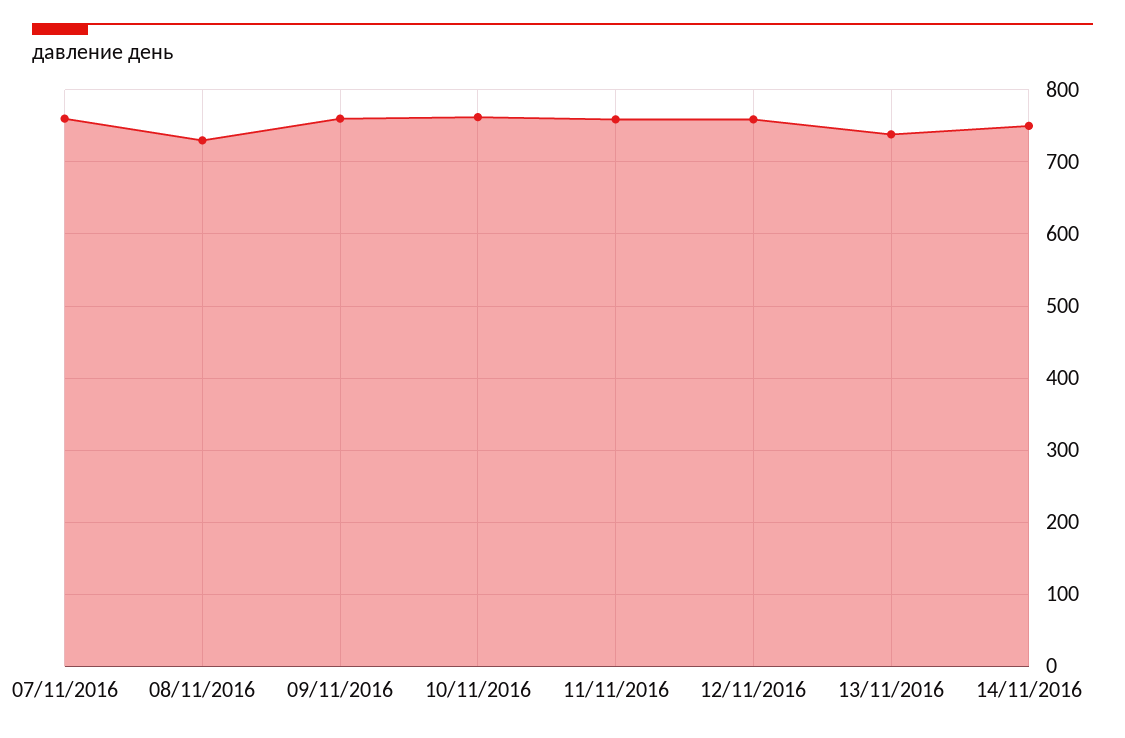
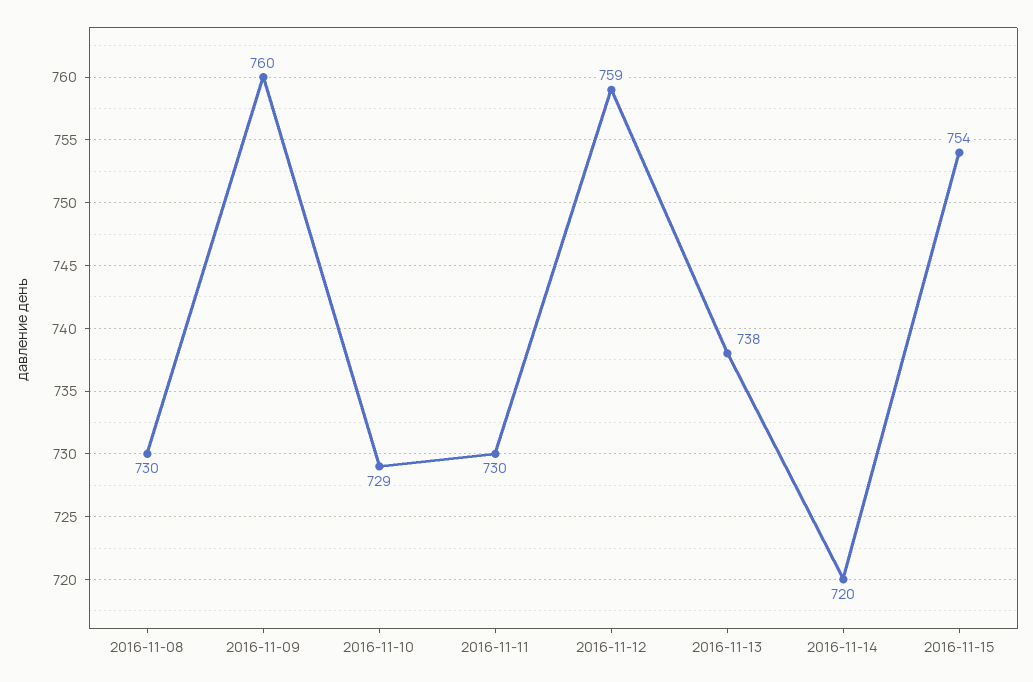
07/11/2016: 760 -> none
10/11/2016: 760 -> 729
11/11/2016: 760 -> 730
14/11/2016: 750 -> 720
2016-11-15: none -> 754

